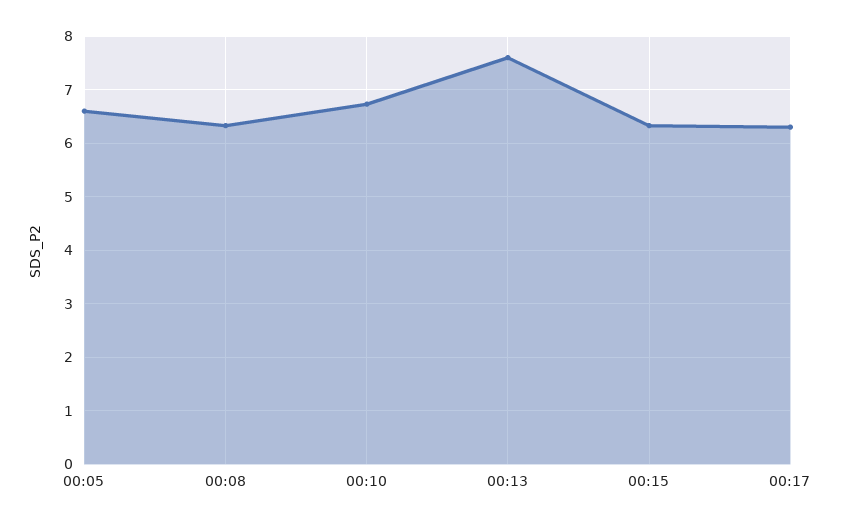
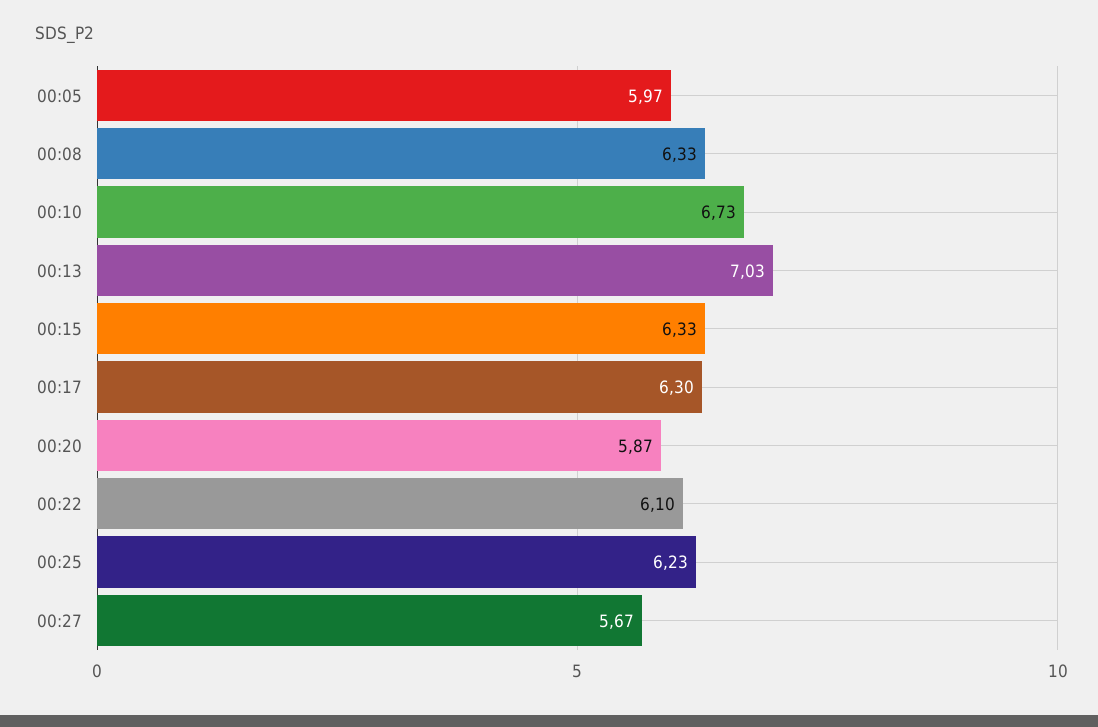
00:05: 6.6 -> 5.97
00:13: 7.6 -> 7.03
00:20: none -> 5.87
00:22: none -> 6.1
00:25: none -> 6.23
00:27: none -> 5.67

